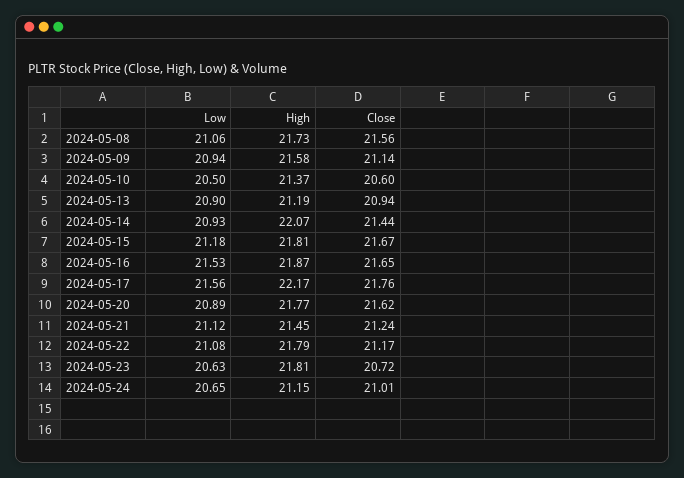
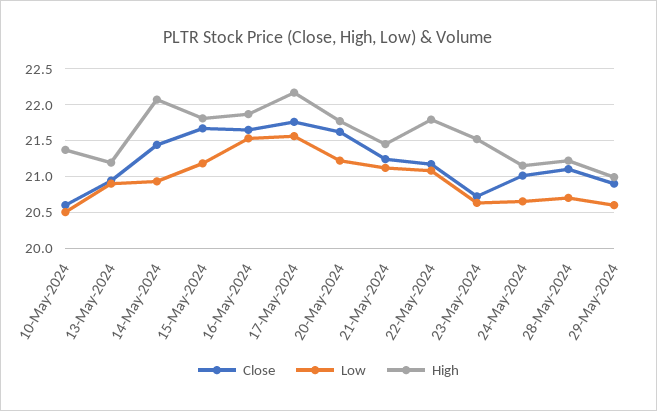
Low, 2024-05-08: 21.06 -> none
High, 2024-05-08: 21.73 -> none
Close, 2024-05-08: 21.56 -> none
Low, 2024-05-09: 20.94 -> none
High, 2024-05-09: 21.58 -> none
Close, 2024-05-09: 21.14 -> none
Low, 2024-05-20: 20.89 -> 21.2
High, 2024-05-23: 21.81 -> 21.5
Close, 28-May-2024: none -> 21.1
Low, 28-May-2024: none -> 20.7
High, 28-May-2024: none -> 21.2
Close, 29-May-2024: none -> 20.9
Low, 29-May-2024: none -> 20.6
High, 29-May-2024: none -> 21

